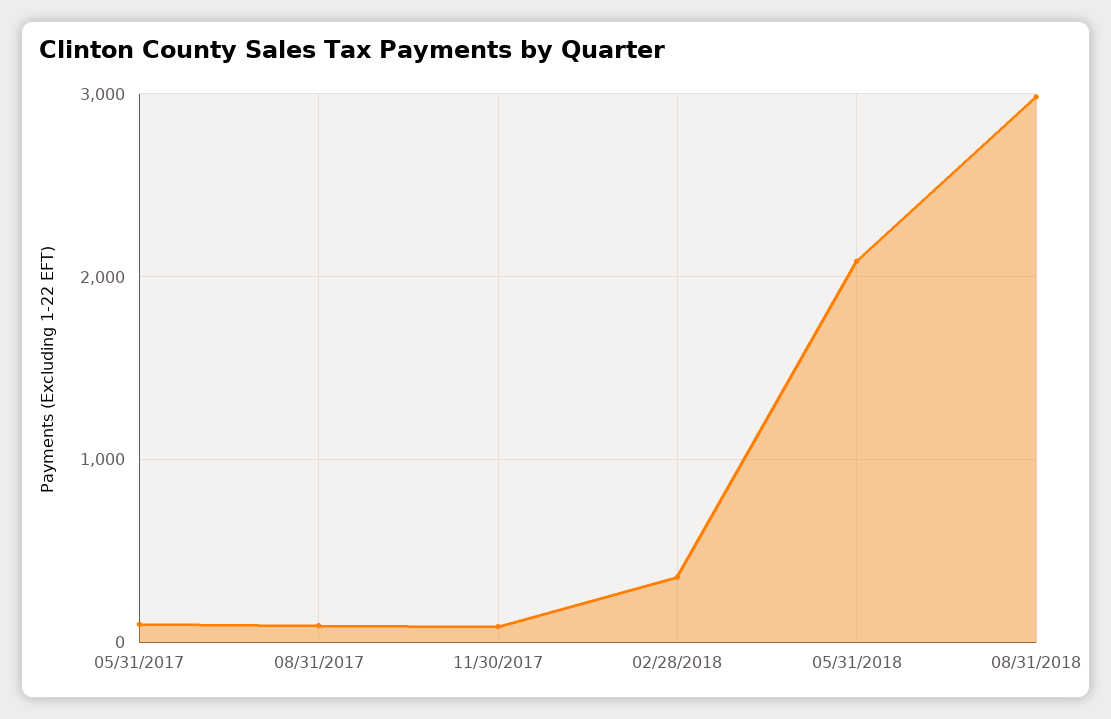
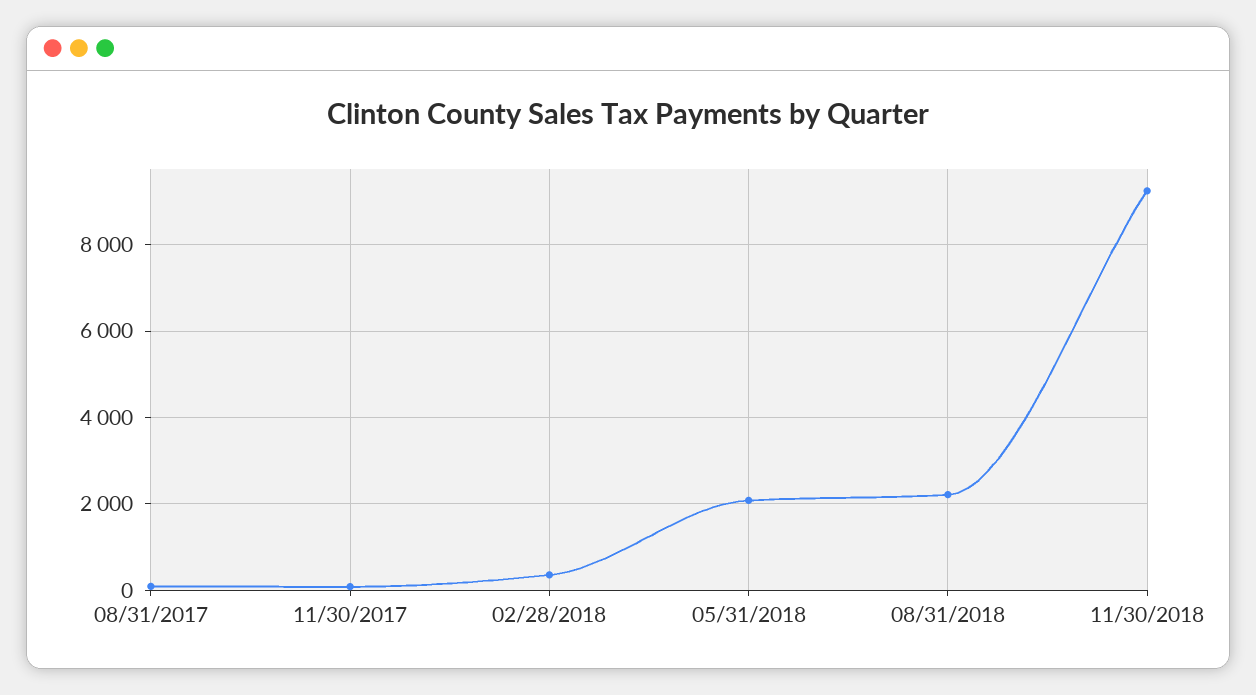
05/31/2017: 100 -> none
08/31/2018: 3000 -> 2200
11/30/2018: none -> 9200

